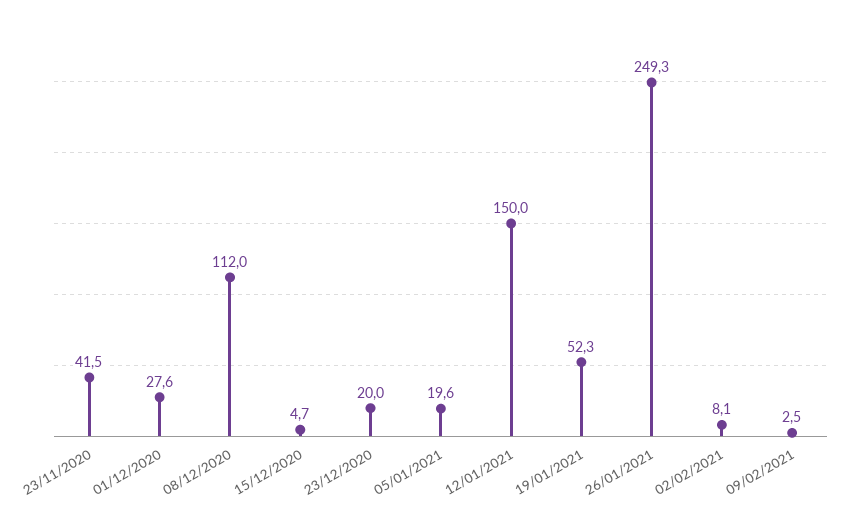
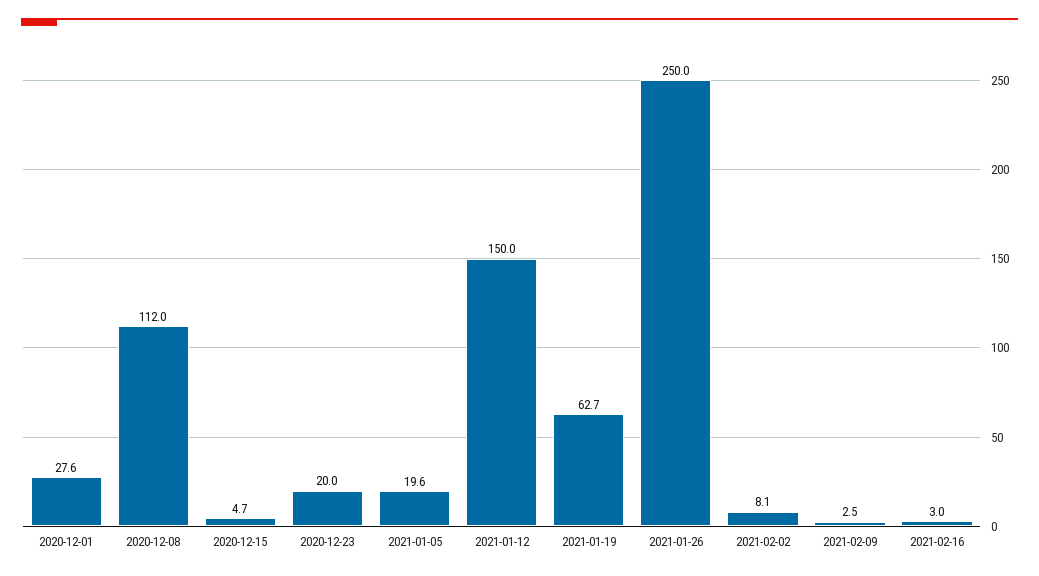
23/11/2020: 41.5 -> none
19/01/2021: 52.3 -> 62.7
26/01/2021: 249.3 -> 250
2021-02-16: none -> 3

